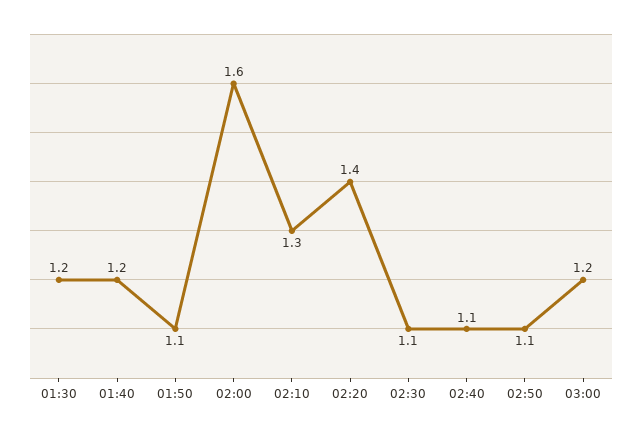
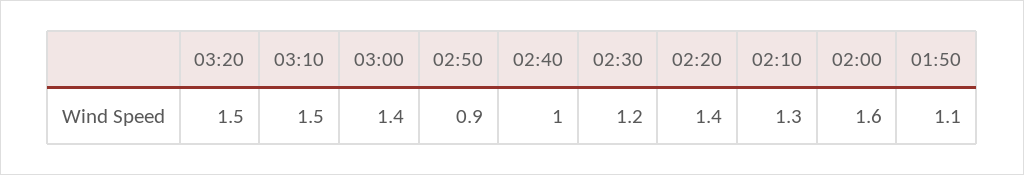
01:30: 1.2 -> none
01:40: 1.2 -> none
02:30: 1.1 -> 1.2
02:40: 1.1 -> 1
02:50: 1.1 -> 0.9
03:00: 1.2 -> 1.4
03:20: none -> 1.5
03:10: none -> 1.5

